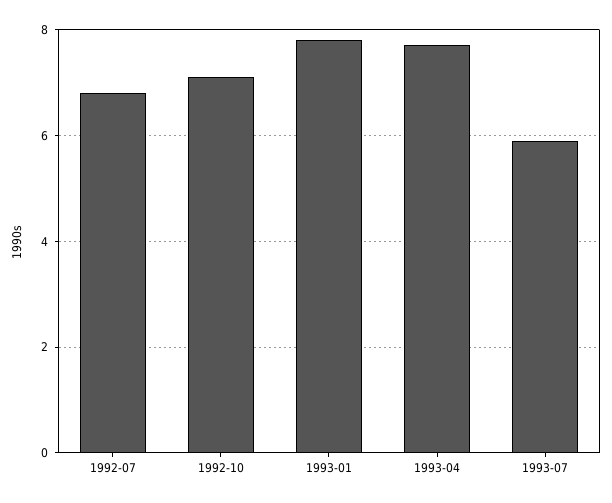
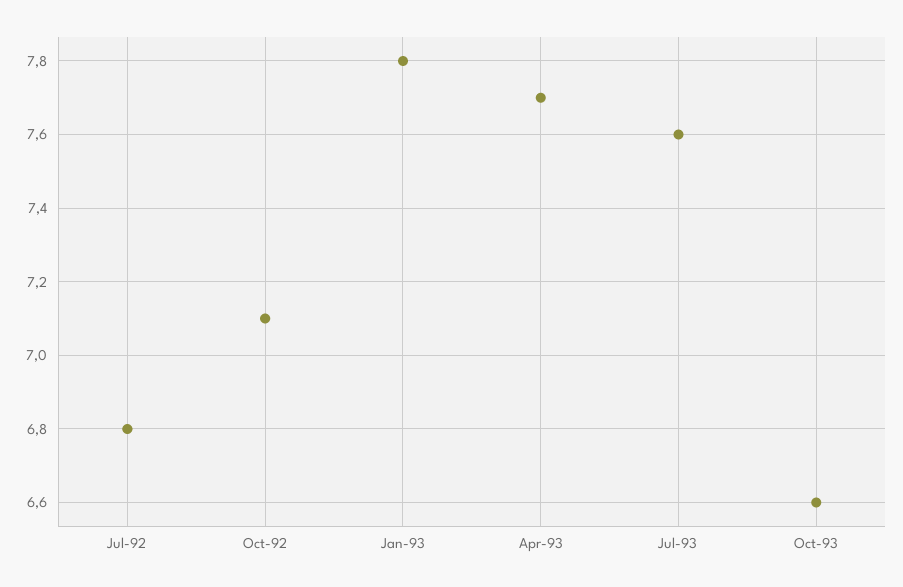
1993-07: 6 -> 7.6
Oct-93: none -> 6.6

